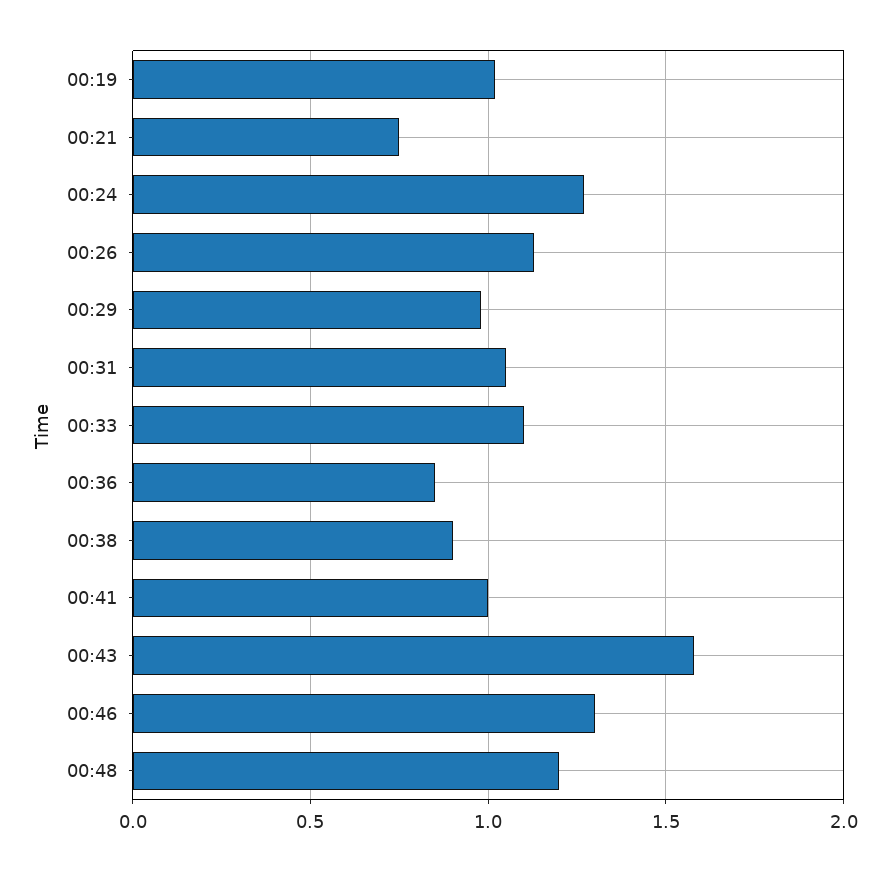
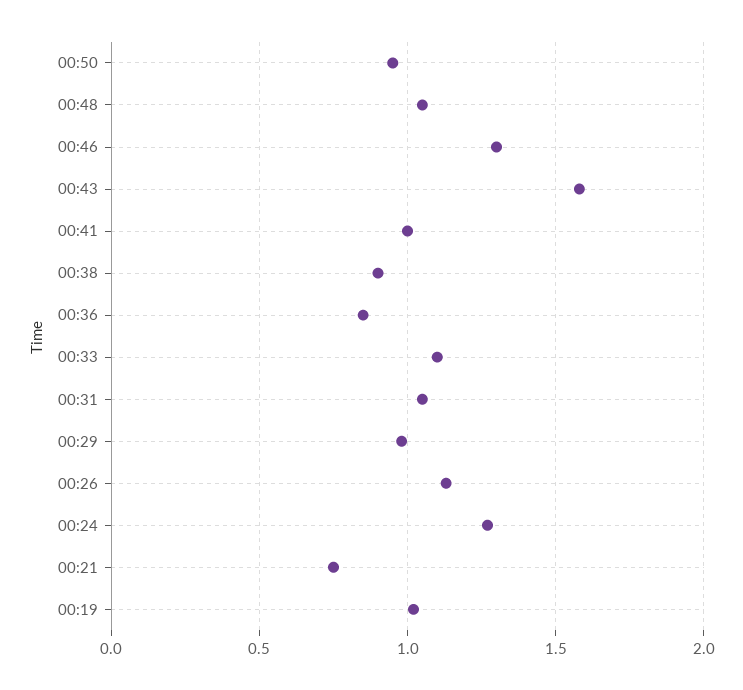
00:48: 1.2 -> 1.05
00:50: none -> 0.95

